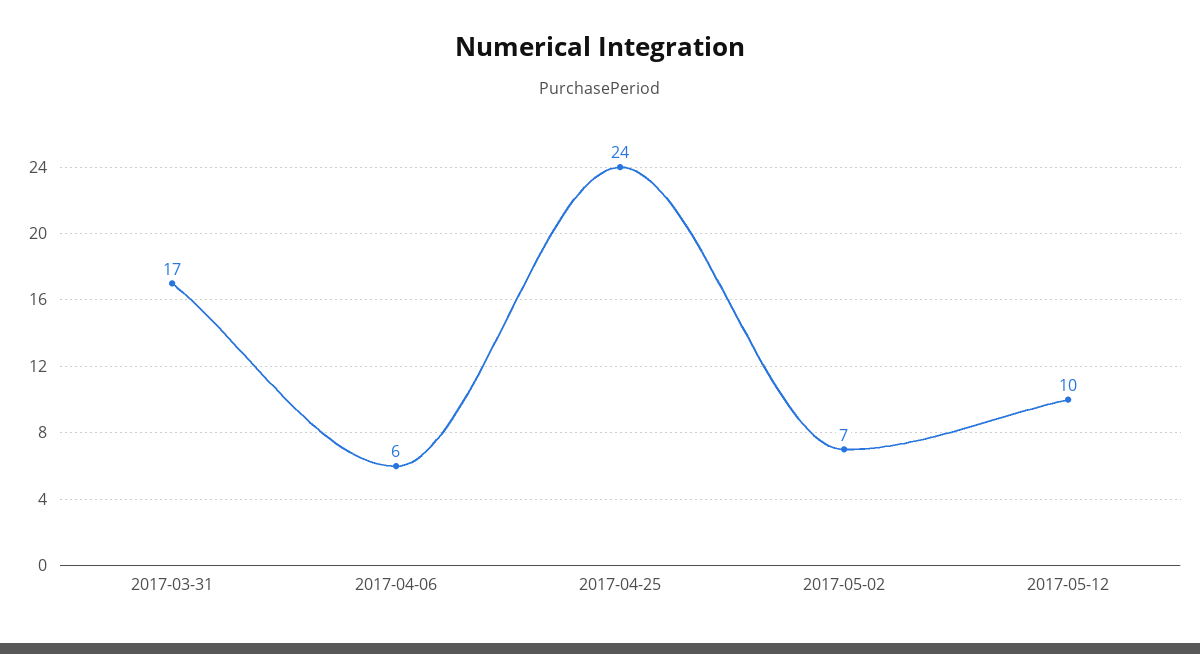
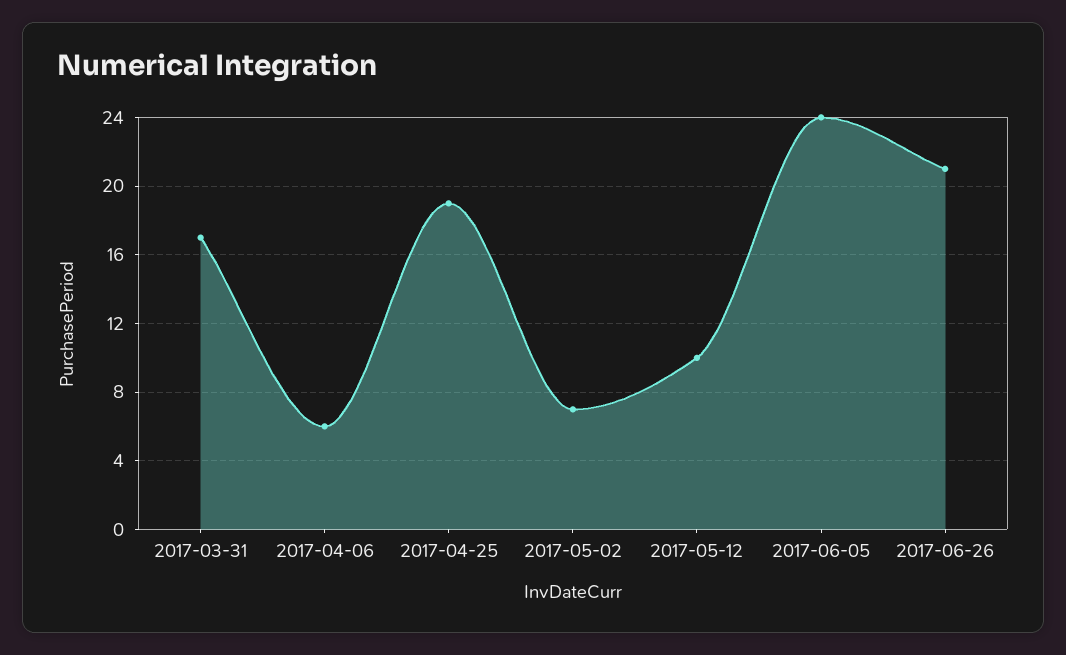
2017-04-25: 24 -> 19
2017-06-05: none -> 24
2017-06-26: none -> 21

